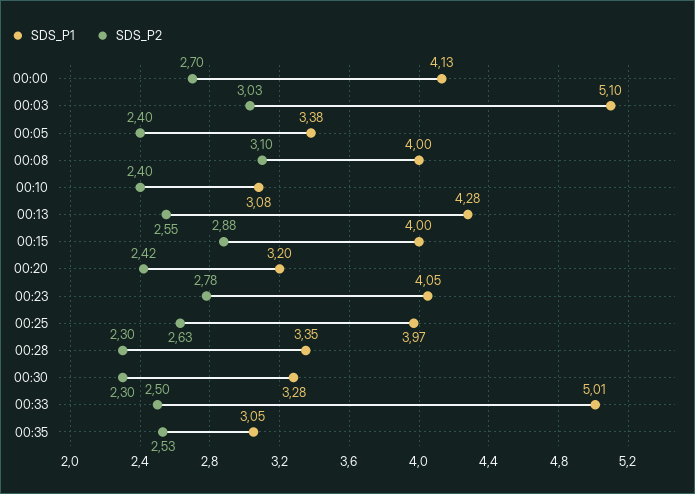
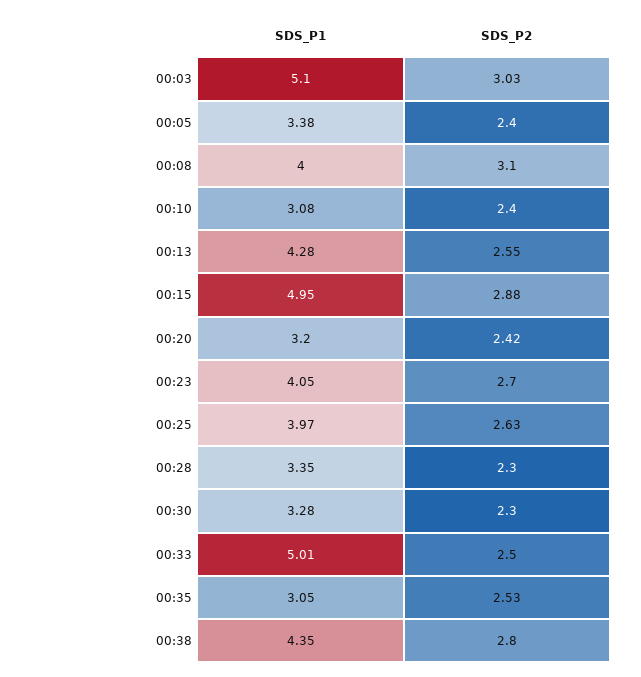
SDS_P1, 00:00: 4.13 -> none
SDS_P2, 00:00: 2.7 -> none
SDS_P1, 00:15: 4 -> 4.95
SDS_P2, 00:23: 2.78 -> 2.7
SDS_P1, 00:38: none -> 4.35
SDS_P2, 00:38: none -> 2.8

